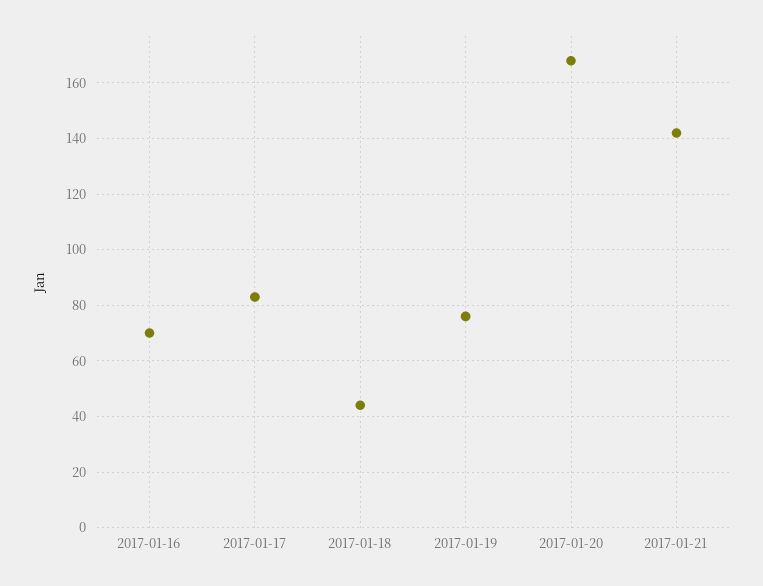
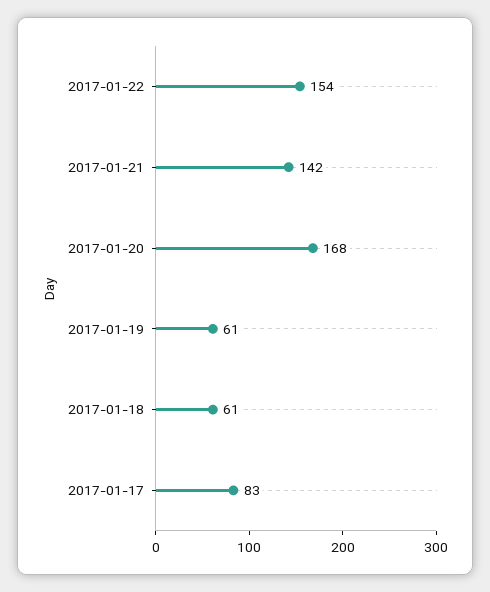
2017-01-16: 70 -> none
2017-01-18: 45 -> 61
2017-01-19: 75 -> 61
2017-01-22: none -> 154

